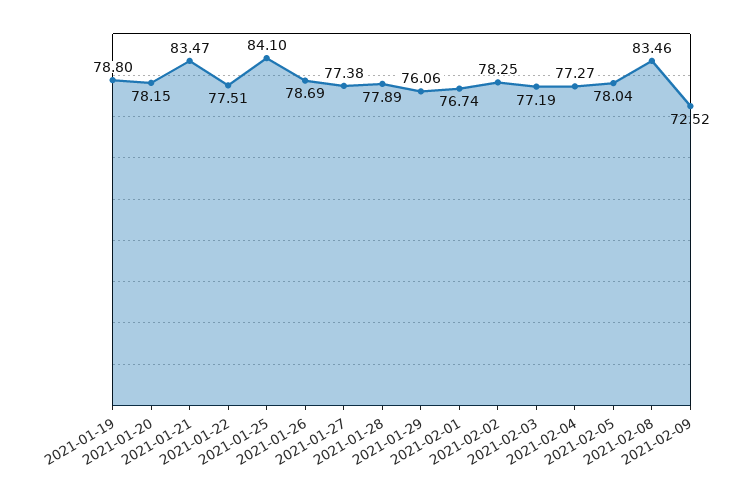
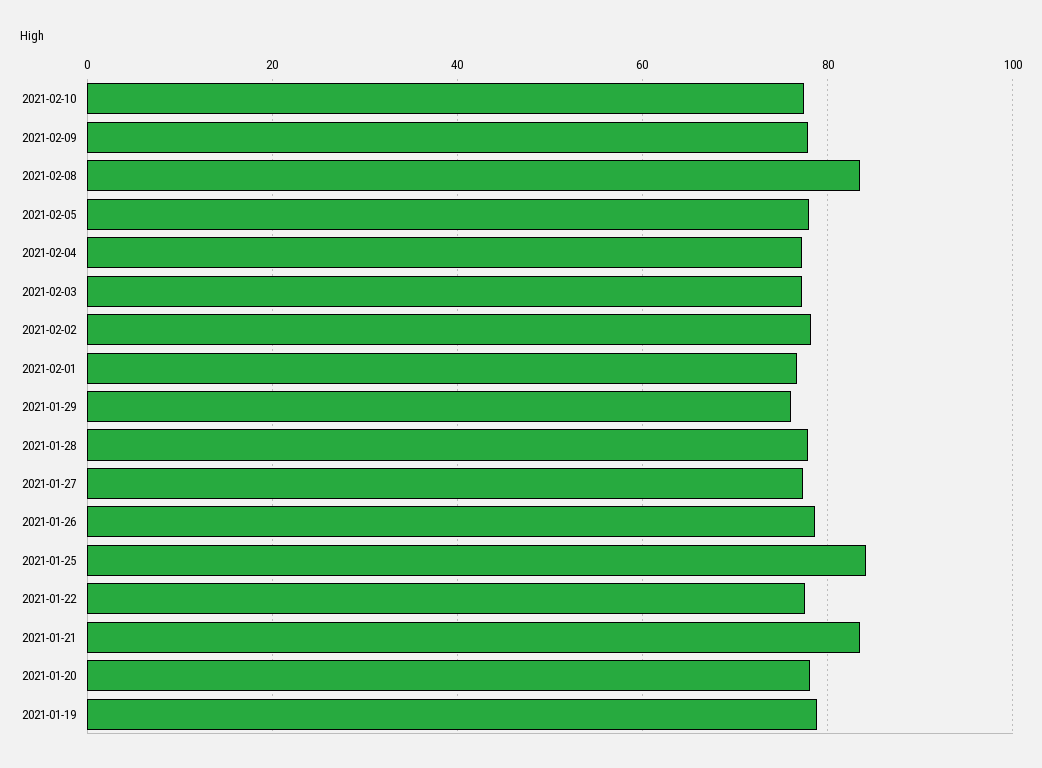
2021-02-09: 72.52 -> 78
2021-02-10: none -> 78

